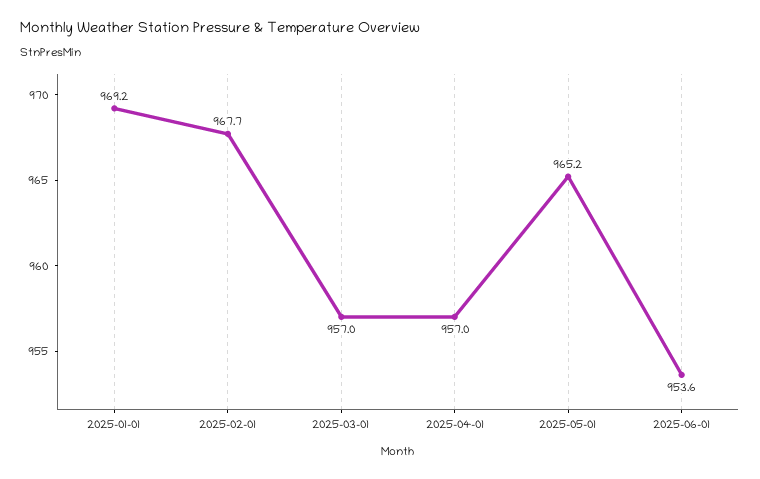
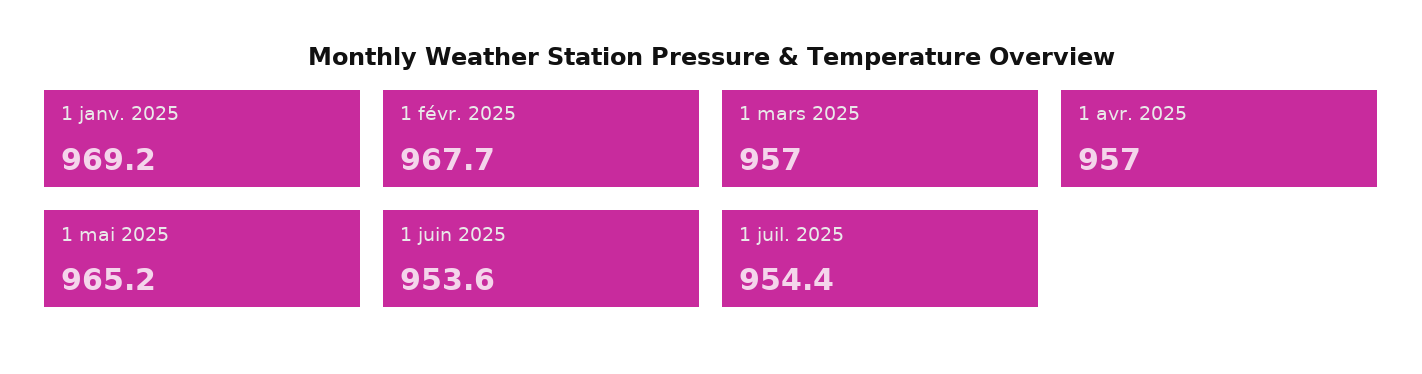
1 juil. 2025: none -> 954.4

